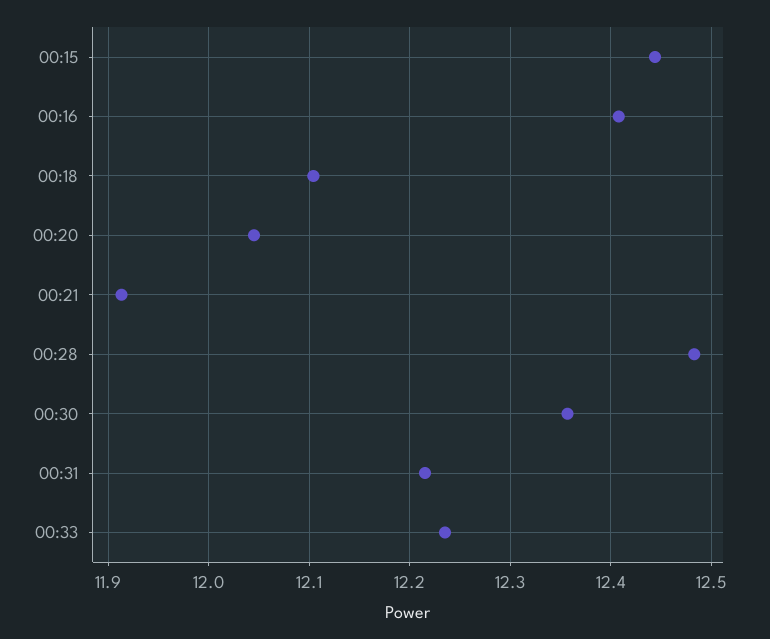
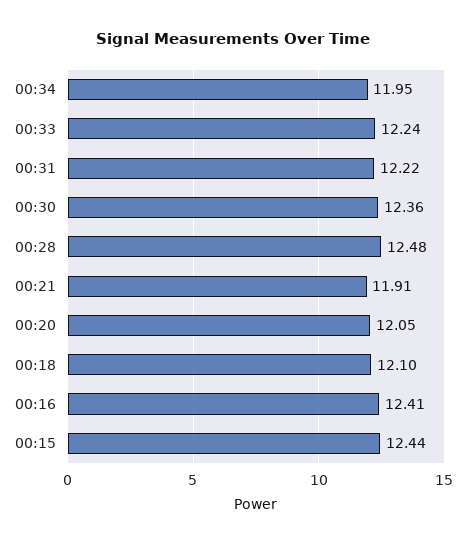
00:34: none -> 11.95

